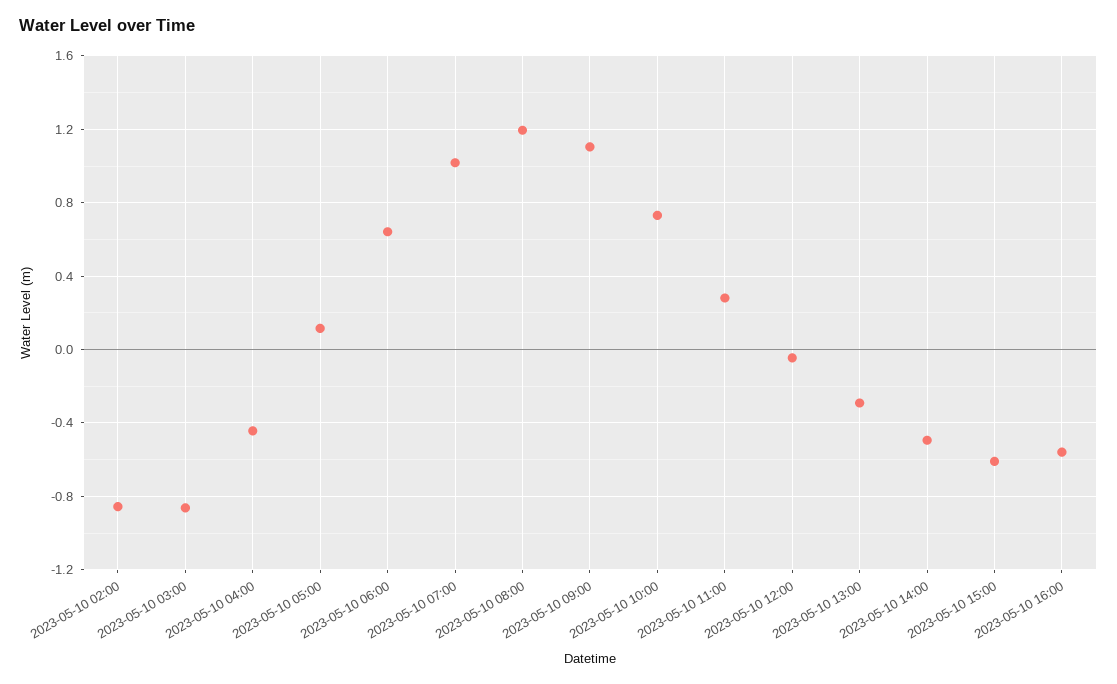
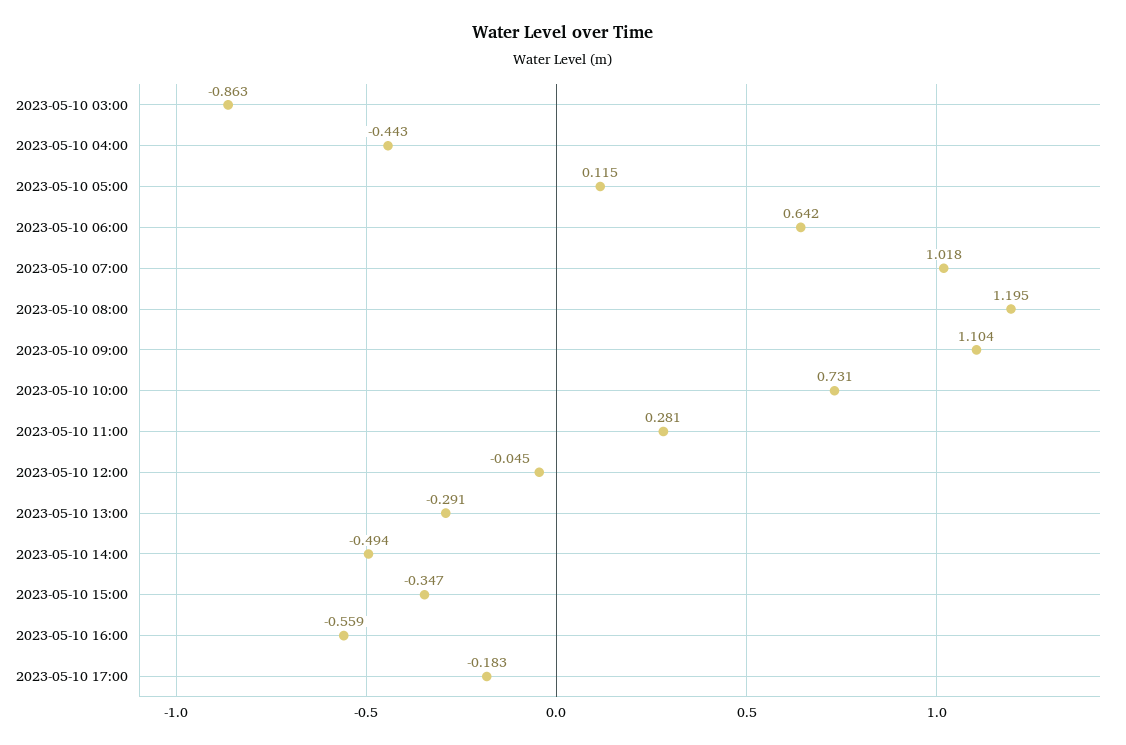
2023-05-10 02:00: -0.85 -> none
2023-05-10 15:00: -0.6 -> -0.347
2023-05-10 17:00: none -> -0.183

